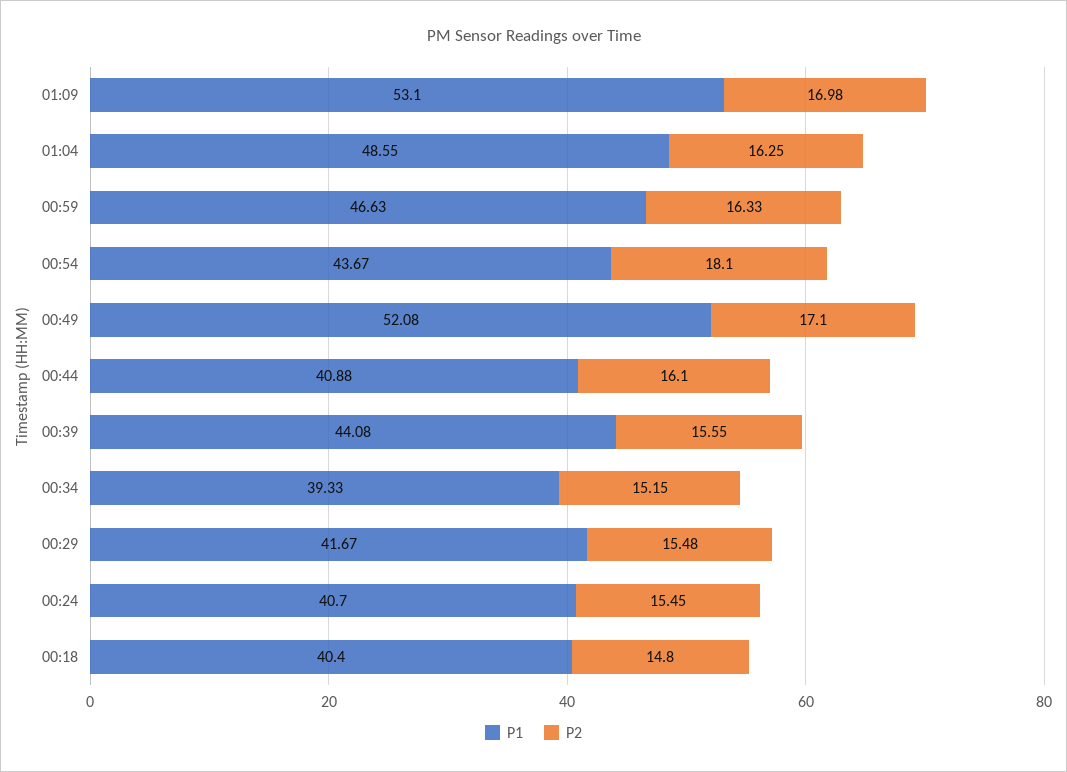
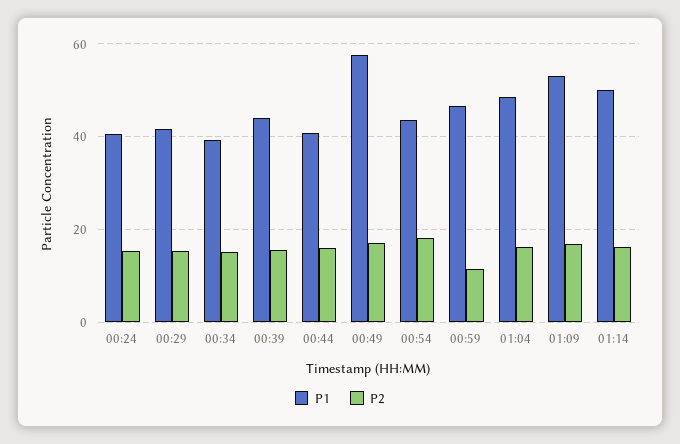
P2, 00:59: 16.33 -> 12
P1, 00:49: 52.08 -> 58
P1, 00:18: 40.4 -> none
P2, 00:18: 14.8 -> none
P1, 01:14: none -> 50
P2, 01:14: none -> 16

